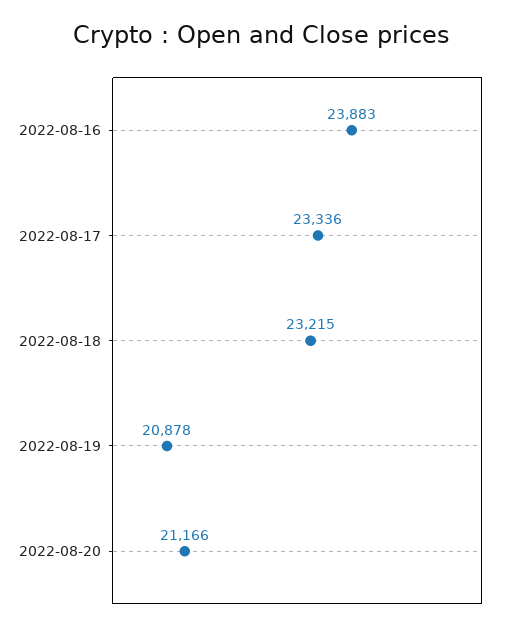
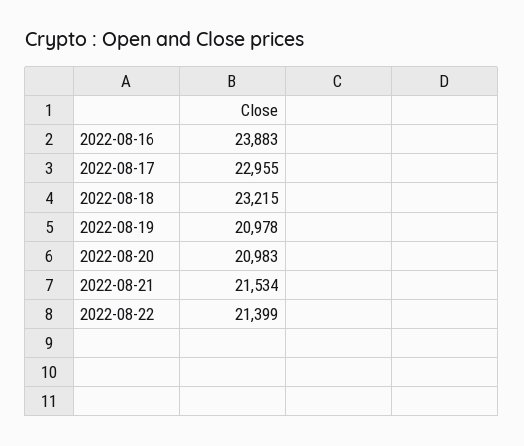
2022-08-17: 23336 -> 22955
2022-08-19: 20878 -> 20978
2022-08-20: 21166 -> 20983
2022-08-21: none -> 21534
2022-08-22: none -> 21399

